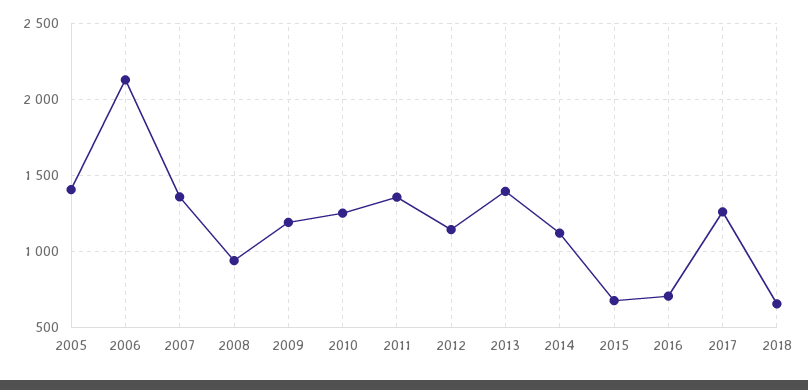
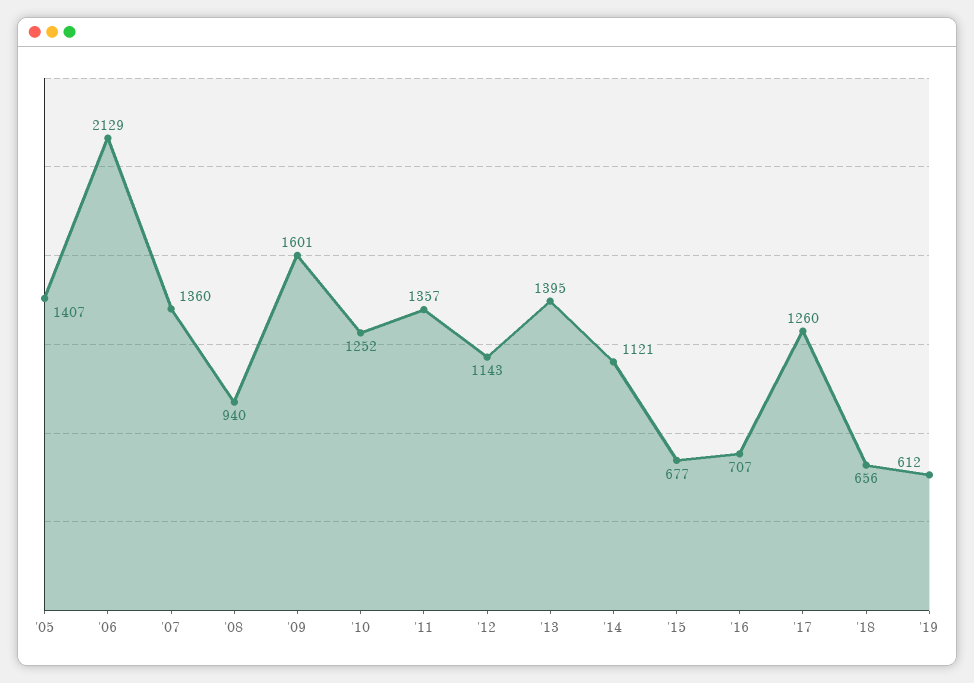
2009: 1200 -> 1601
'19: none -> 612

